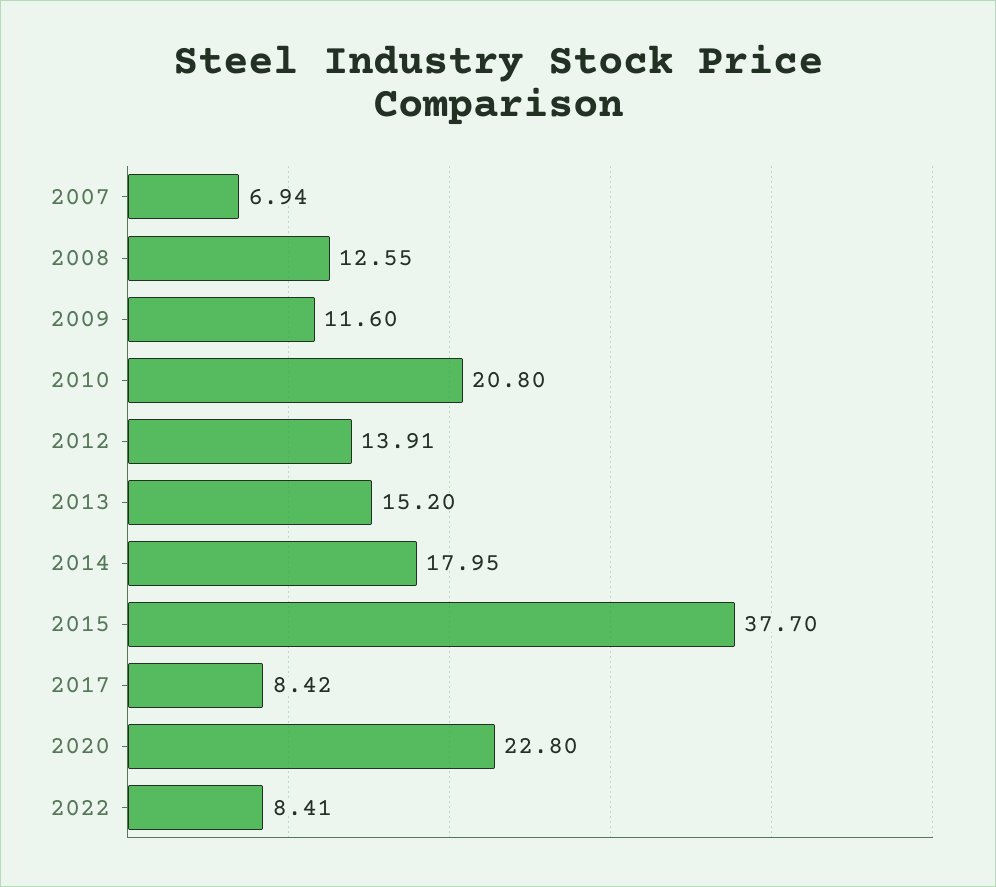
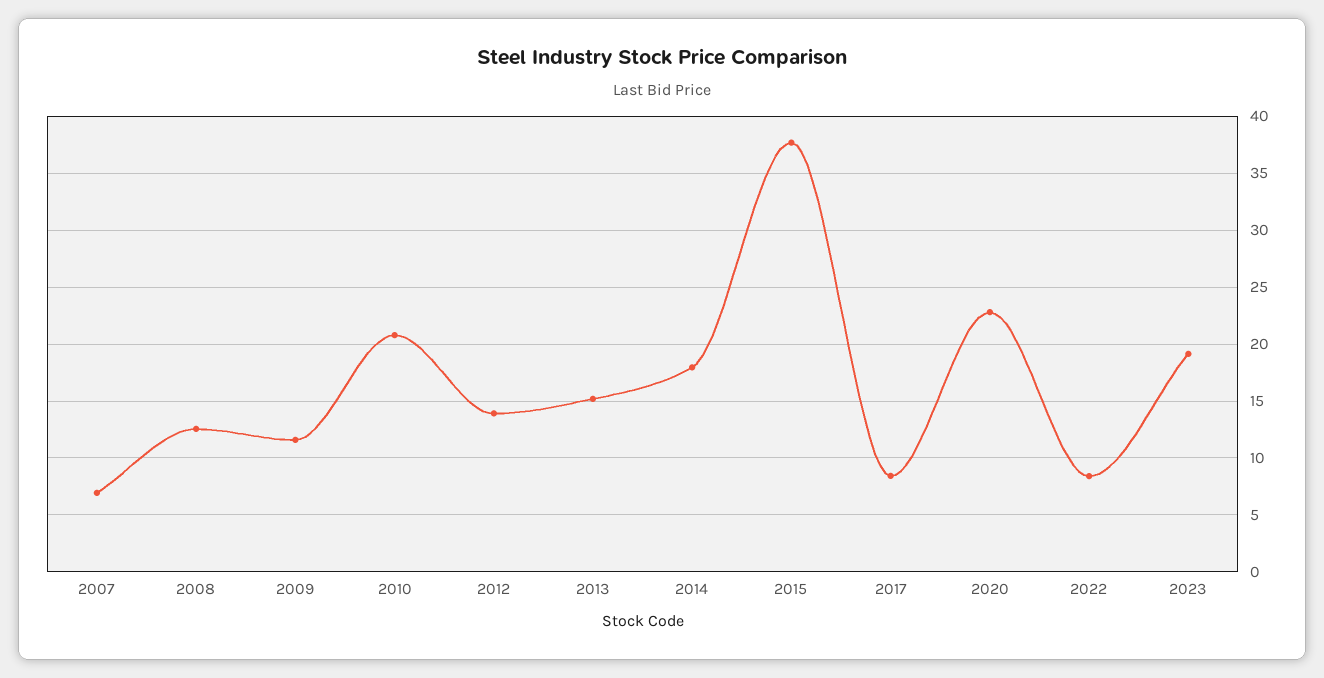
2023: none -> 19

